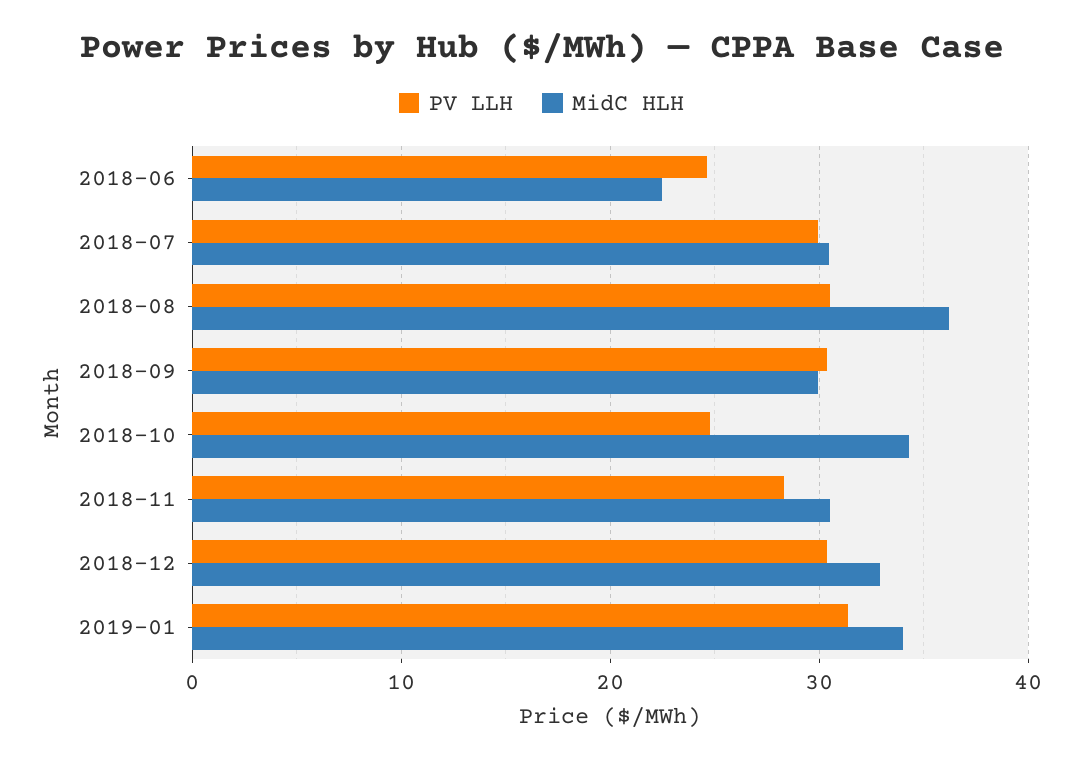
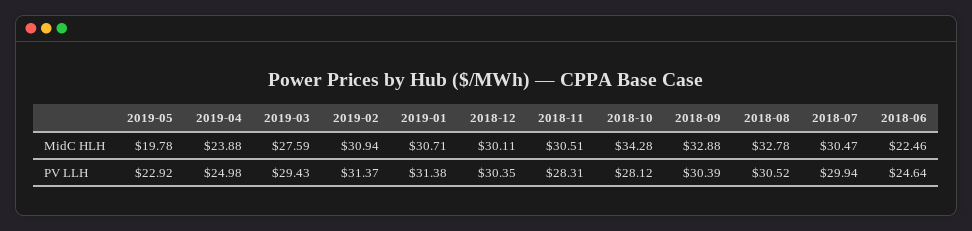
MidC HLH, 2018-08: 36 -> 32.78
MidC HLH, 2018-09: 30 -> 32.88
PV LLH, 2018-10: 25 -> 28.12
MidC HLH, 2018-12: 33 -> 30.11
MidC HLH, 2019-01: 34 -> 30.71
MidC HLH, 2019-05: none -> 19.78
MidC HLH, 2019-04: none -> 23.88
MidC HLH, 2019-03: none -> 27.59
MidC HLH, 2019-02: none -> 30.94
PV LLH, 2019-05: none -> 22.92
PV LLH, 2019-04: none -> 24.98
PV LLH, 2019-03: none -> 29.43
PV LLH, 2019-02: none -> 31.37

